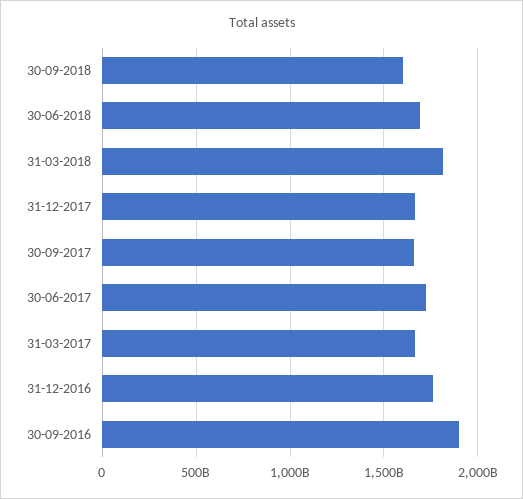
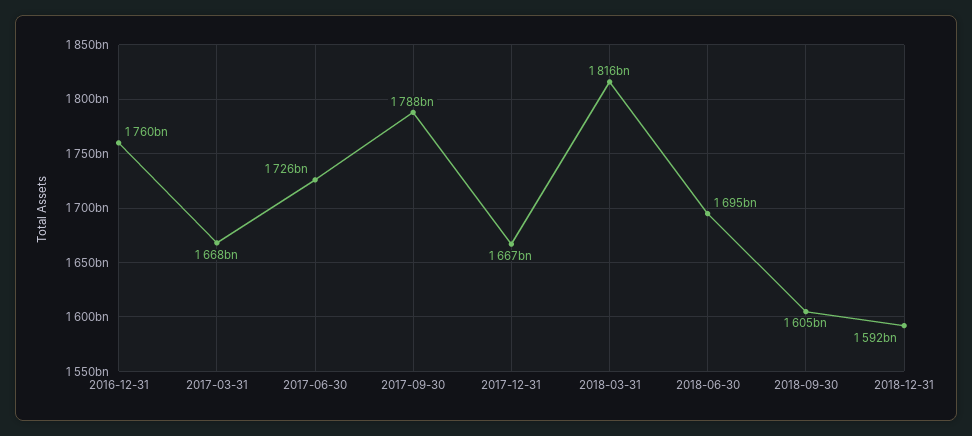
30-09-2017: 1650000000000 -> 1788000000000
30-09-2016: 1900000000000 -> none
2018-12-31: none -> 1592000000000

